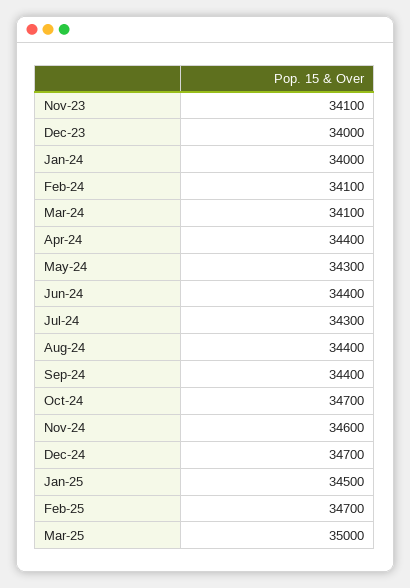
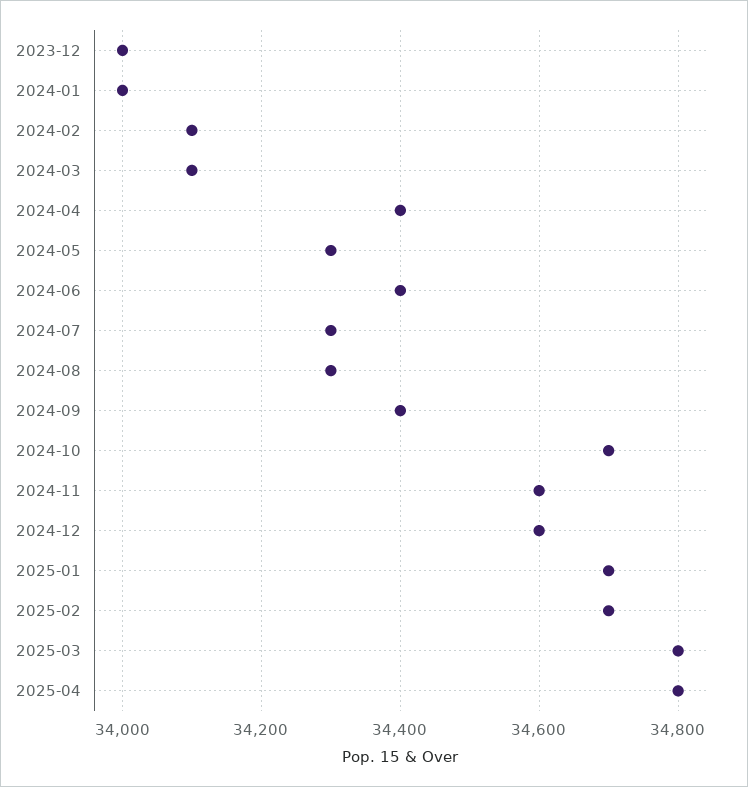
Nov-23: 34100 -> none
Aug-24: 34400 -> 34300
Dec-24: 34700 -> 34600
Jan-25: 34500 -> 34700
Mar-25: 35000 -> 34800
2025-04: none -> 34800

